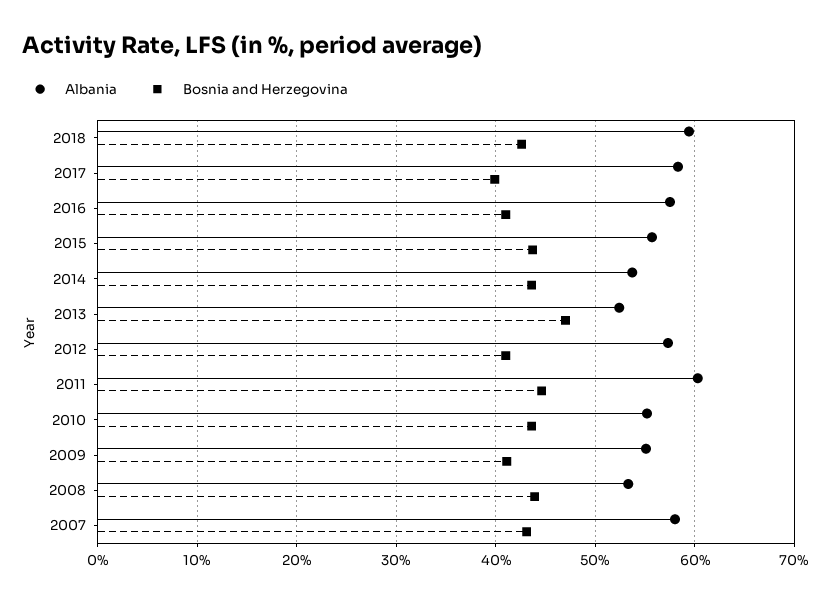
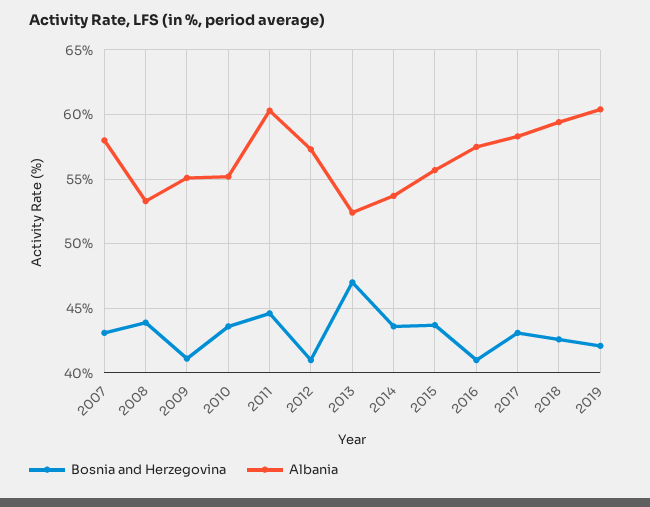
Bosnia and Herzegovina, 2017: 40 -> 43
Bosnia and Herzegovina, 2019: none -> 42
Albania, 2019: none -> 60.5

